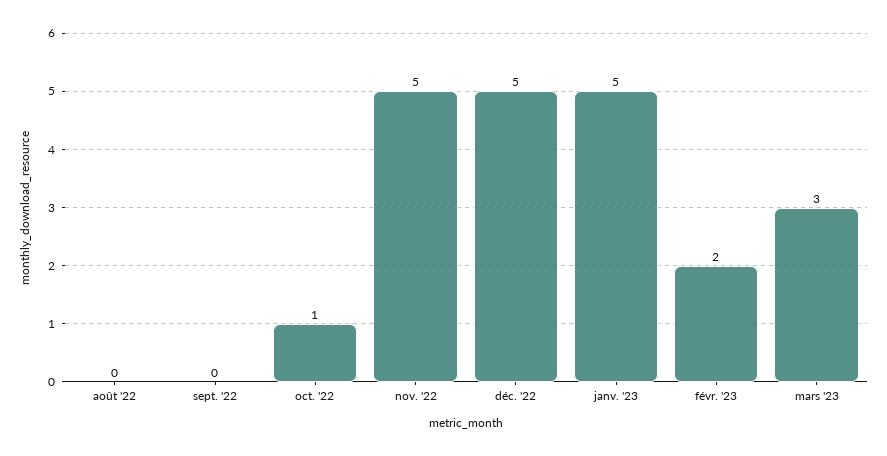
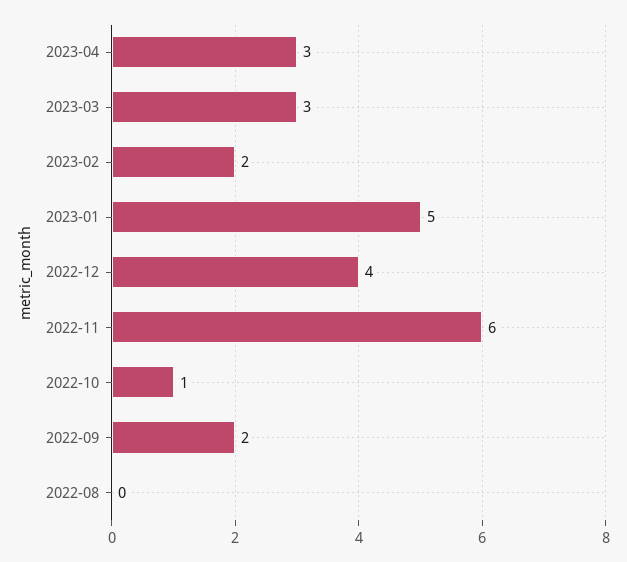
sept. '22: 0 -> 2
nov. '22: 5 -> 6
déc. '22: 5 -> 4
2023-04: none -> 3

